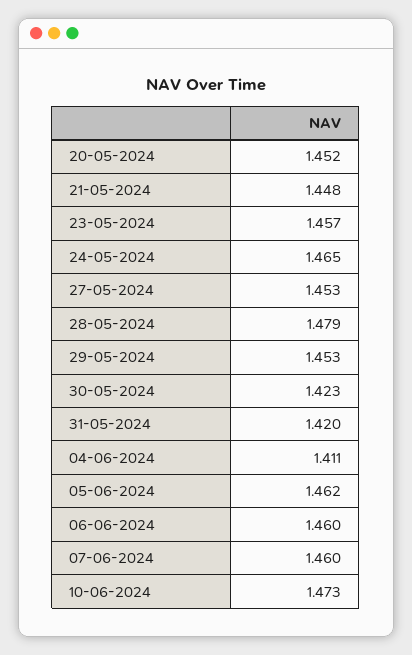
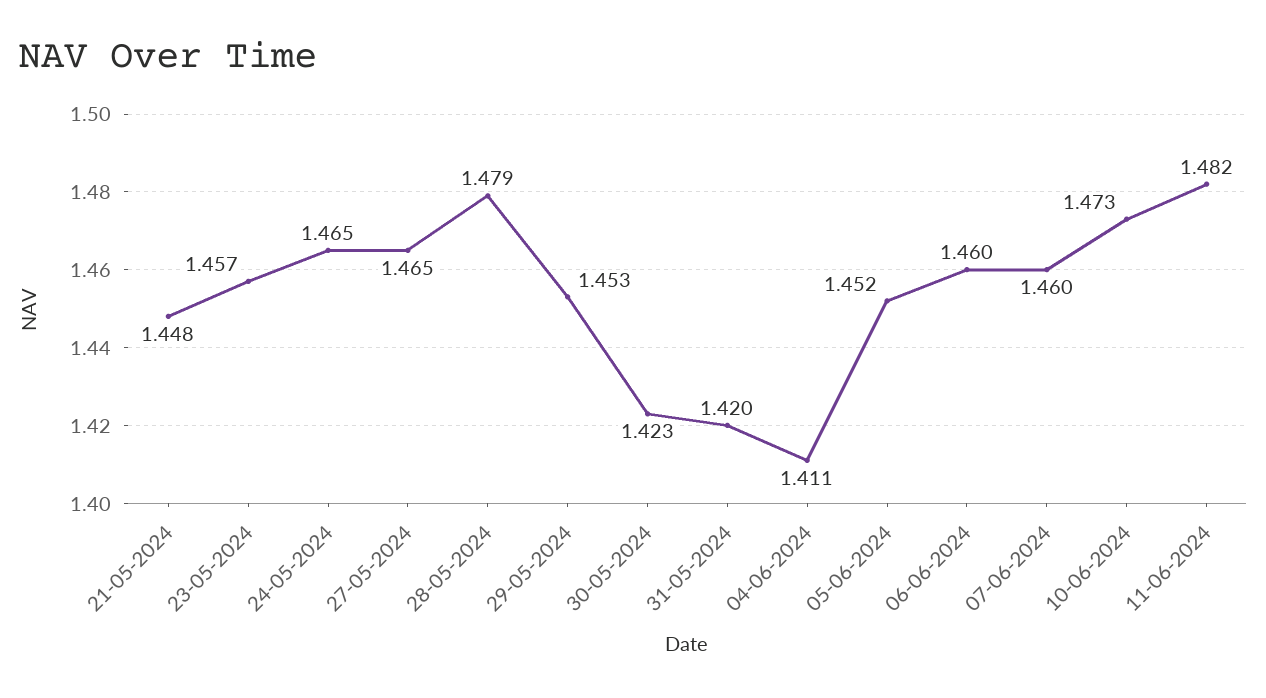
20-05-2024: 1.452 -> none
27-05-2024: 1.453 -> 1.465
05-06-2024: 1.462 -> 1.452
11-06-2024: none -> 1.482

